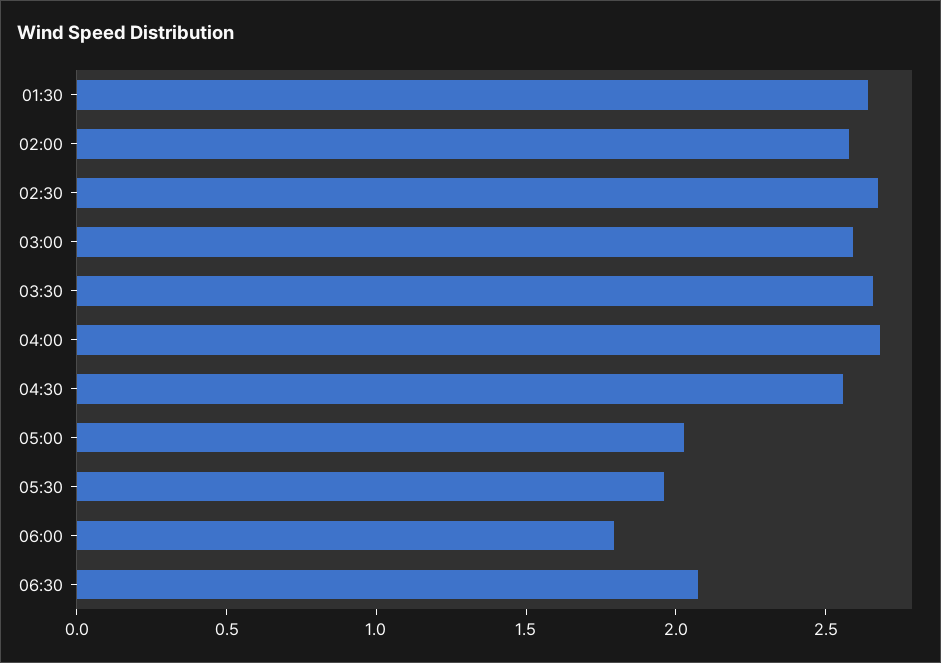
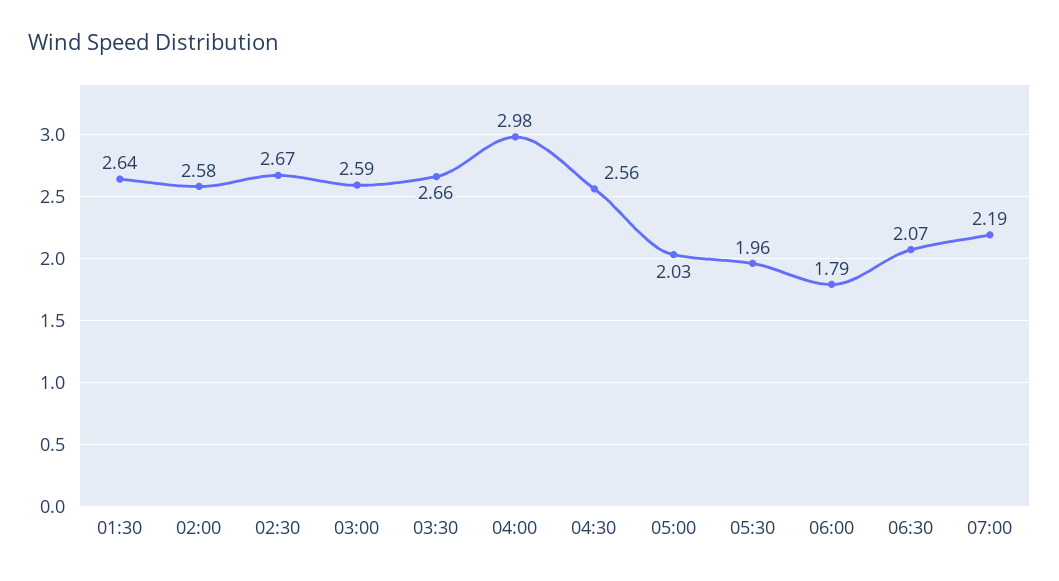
04:00: 2.7 -> 2.98
07:00: none -> 2.19

